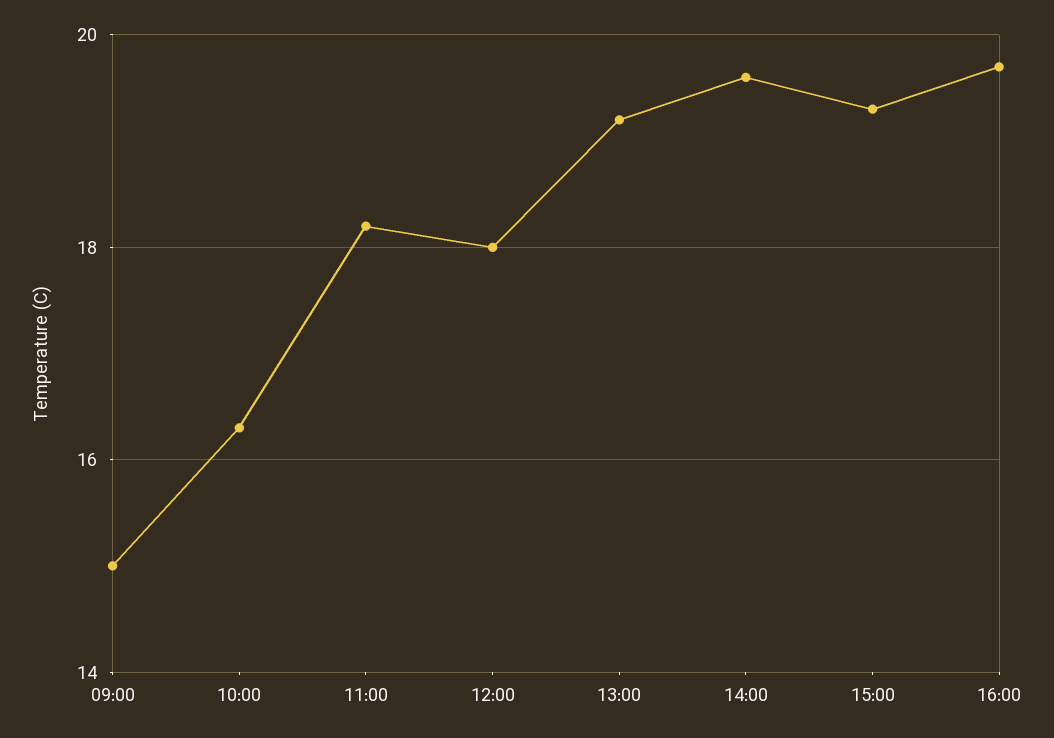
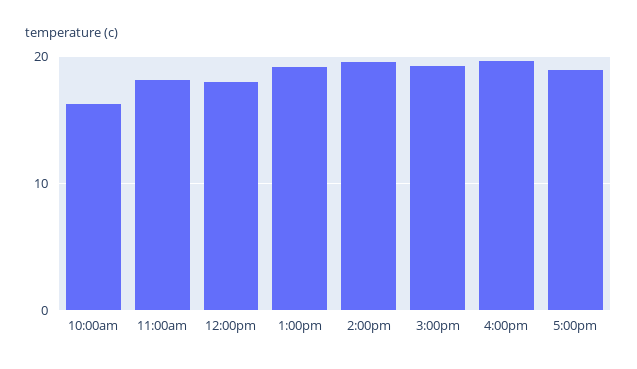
09:00: 15 -> none
5:00pm: none -> 19

